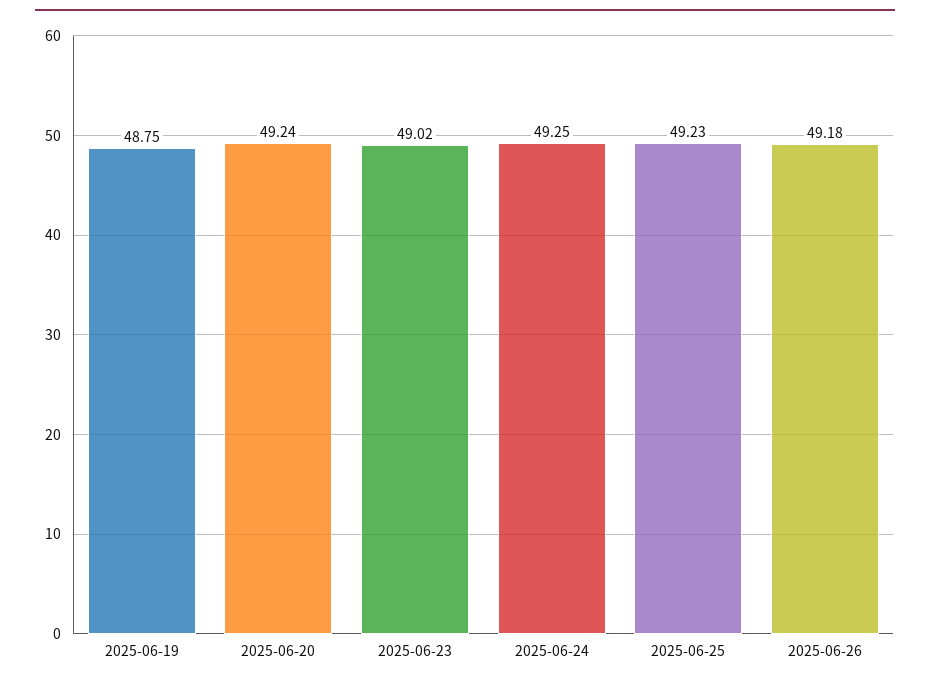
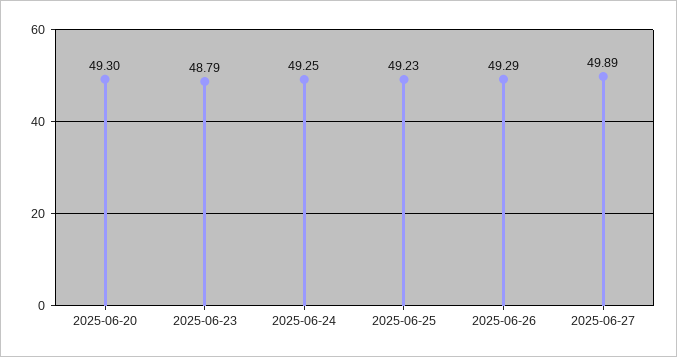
2025-06-19: 48.75 -> none
2025-06-20: 49.24 -> 49.3
2025-06-23: 49.02 -> 48.79
2025-06-26: 49.18 -> 49.29
2025-06-27: none -> 49.89

